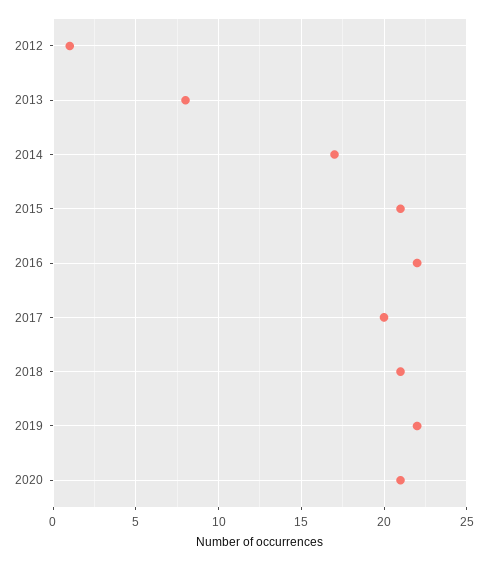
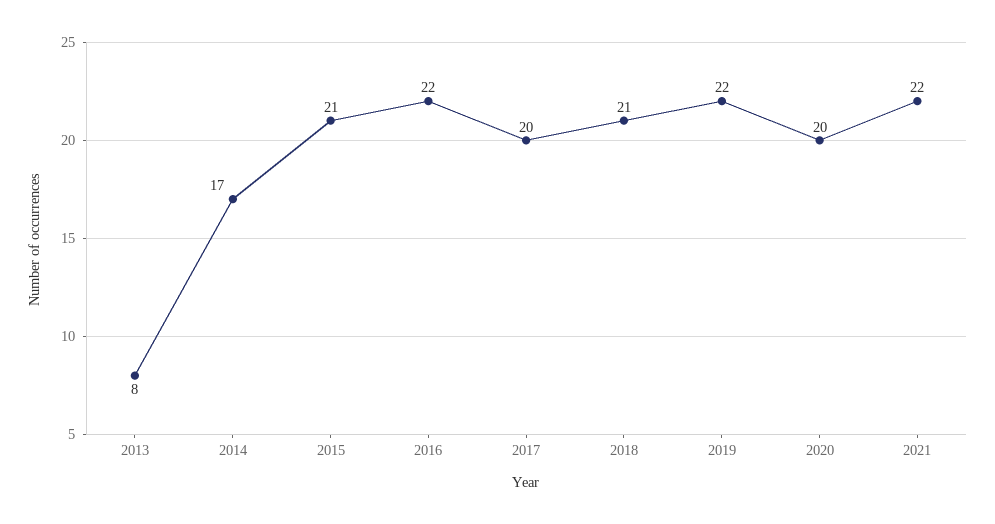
2012: 1 -> none
2020: 21 -> 20
2021: none -> 22

